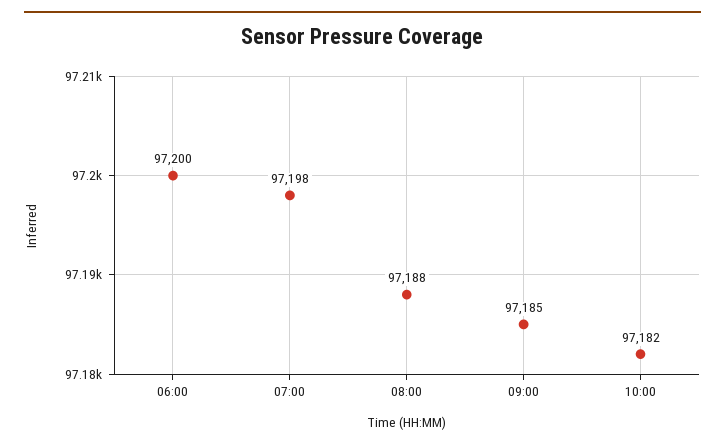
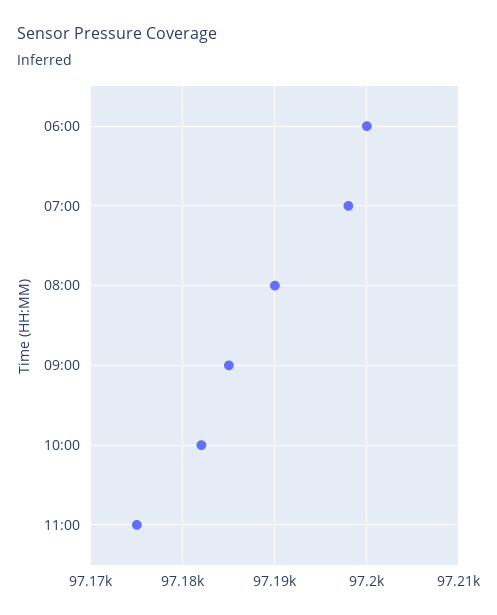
08:00: 97188 -> 97190
11:00: none -> 97175

